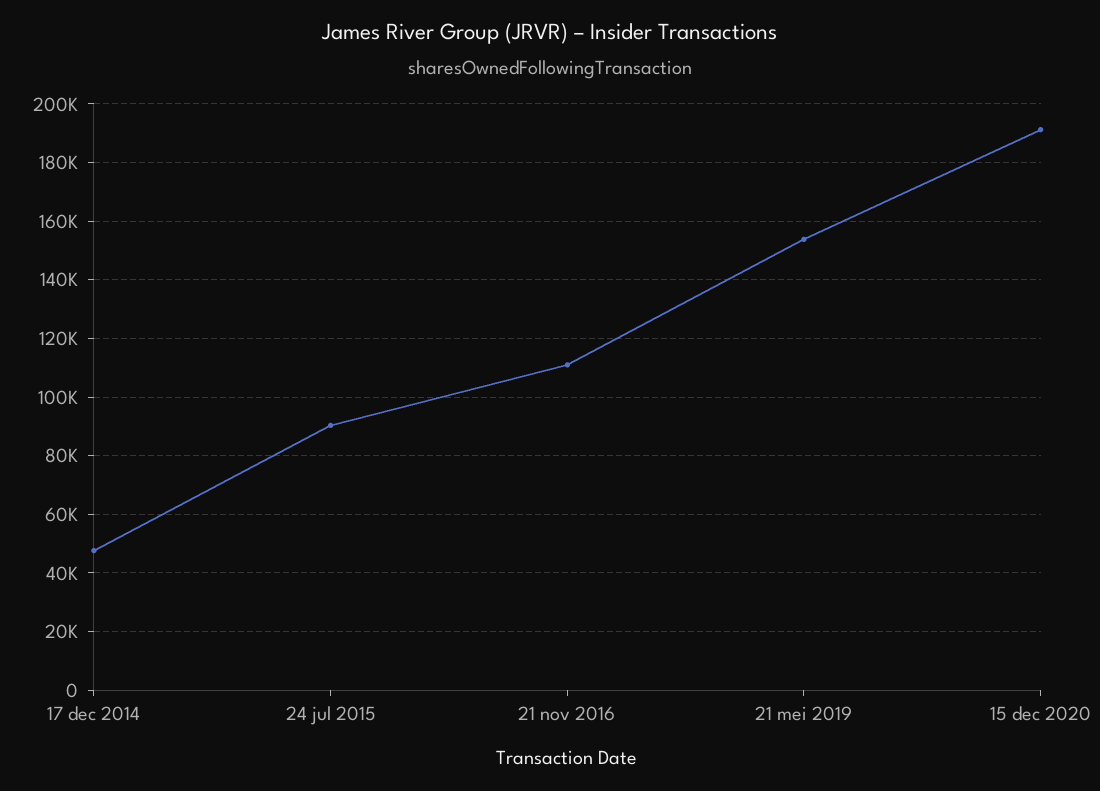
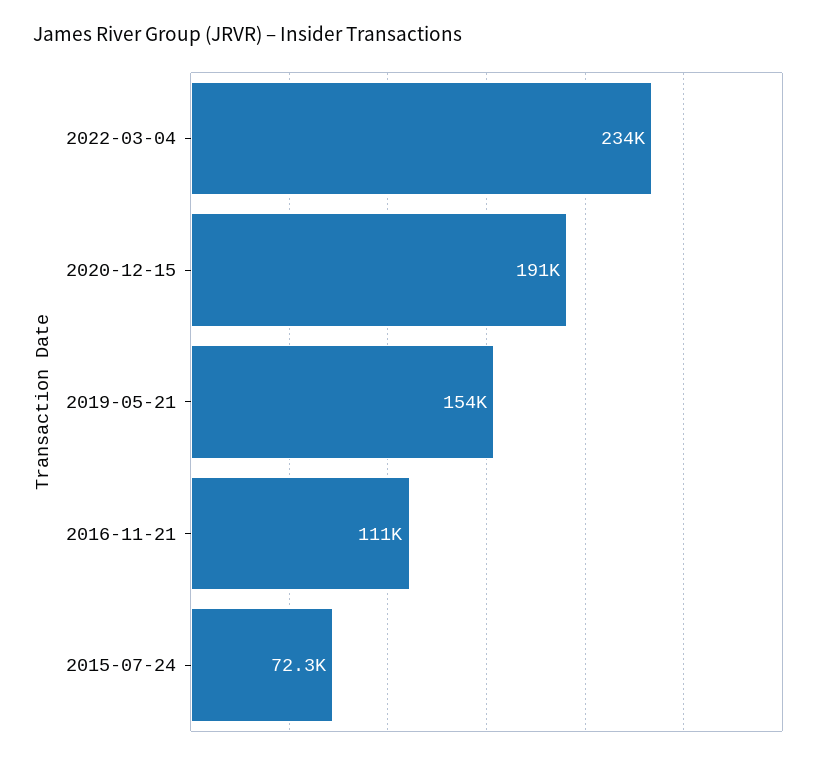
17 dec 2014: 47500 -> none
24 jul 2015: 90000 -> 72300
2022-03-04: none -> 234000

